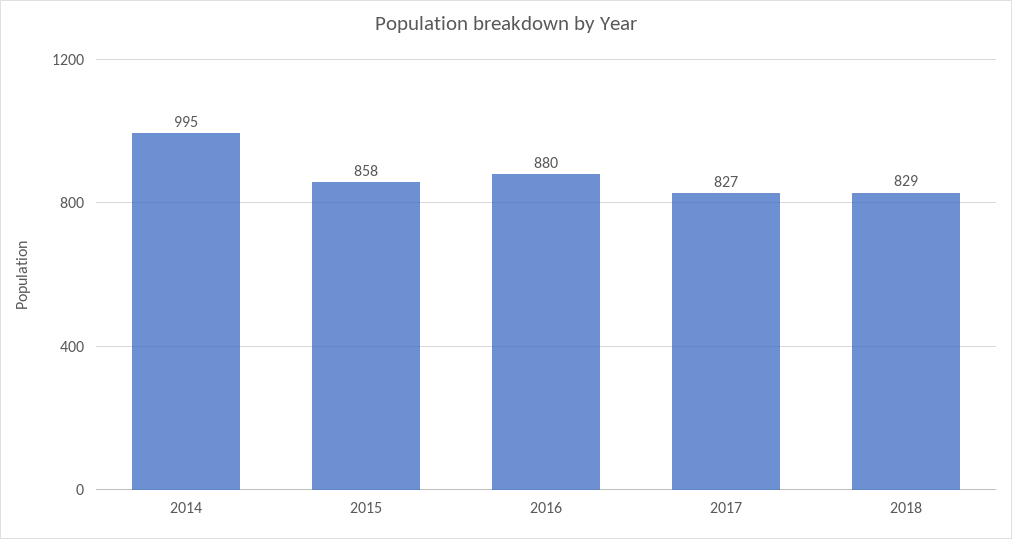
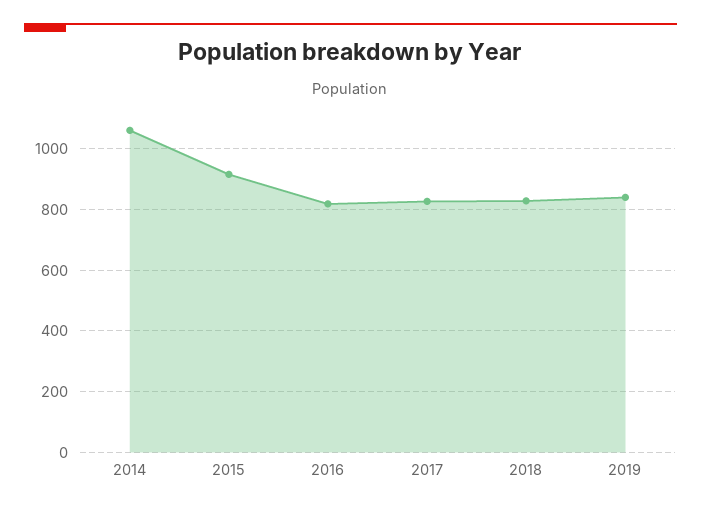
2014: 995 -> 1060
2015: 858 -> 920
2016: 880 -> 820
2019: none -> 840

